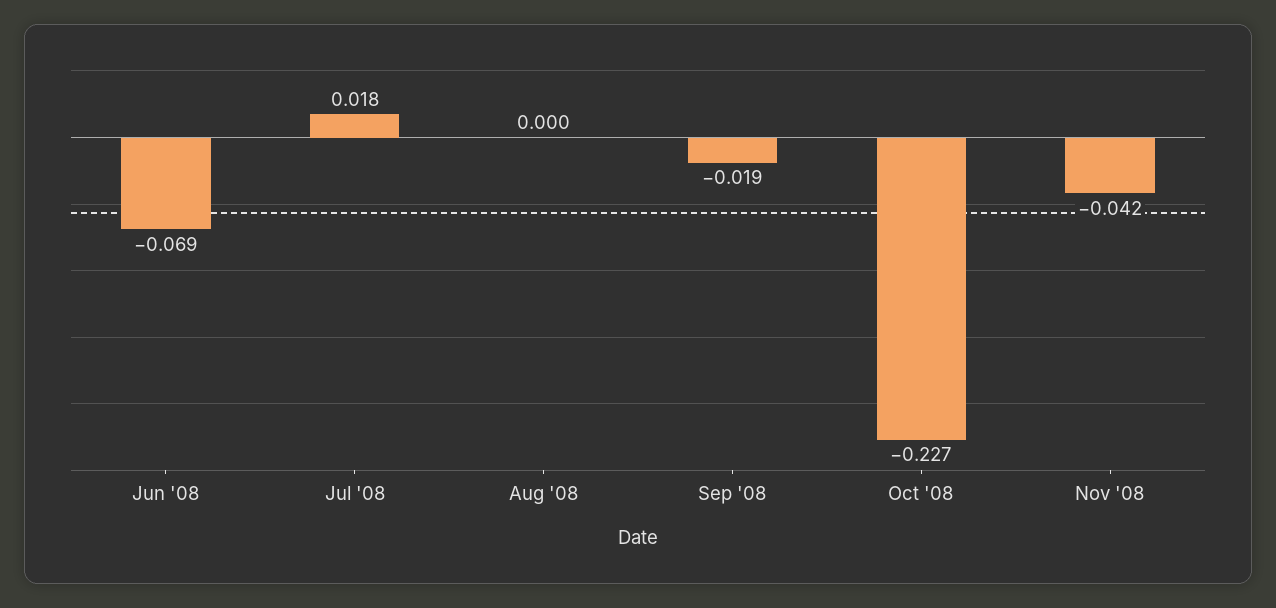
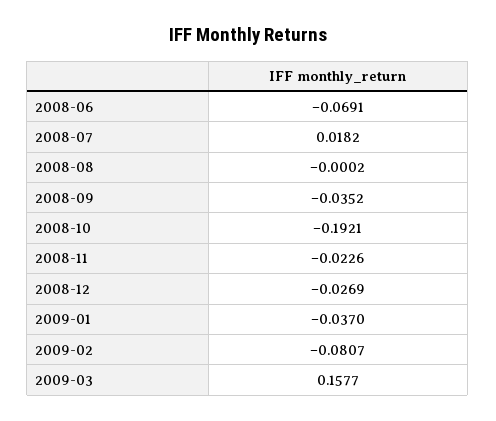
Sep '08: -0.019 -> -0.0352
Oct '08: -0.227 -> -0.1921
Nov '08: -0.042 -> -0.0226
2008-12: none -> -0.0269
2009-01: none -> -0.037
2009-02: none -> -0.0807
2009-03: none -> 0.1577

